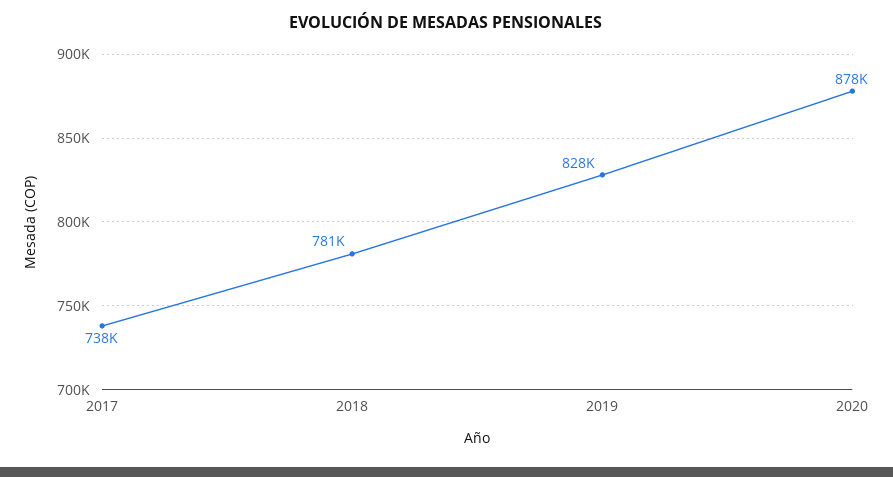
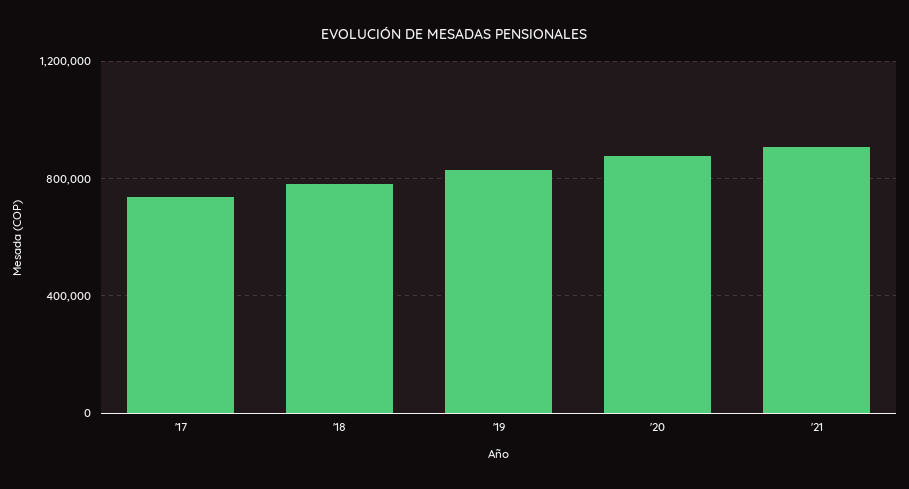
'21: none -> 900000

